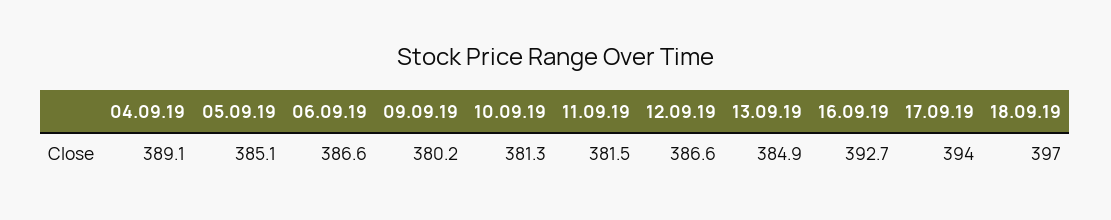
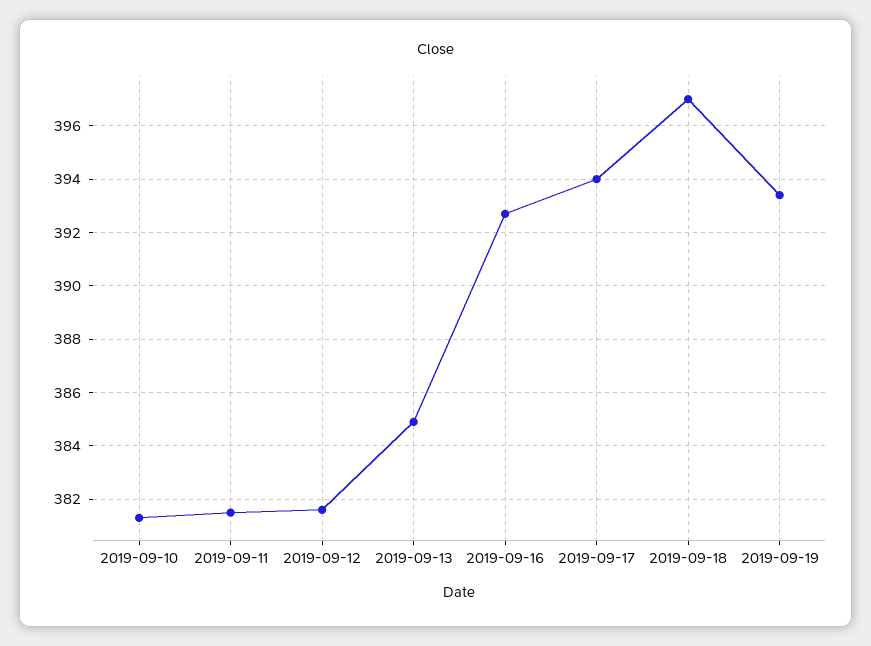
04.09.19: 389.1 -> none
05.09.19: 385.1 -> none
06.09.19: 386.6 -> none
09.09.19: 380.2 -> none
12.09.19: 386.6 -> 381.5
2019-09-19: none -> 393.5

